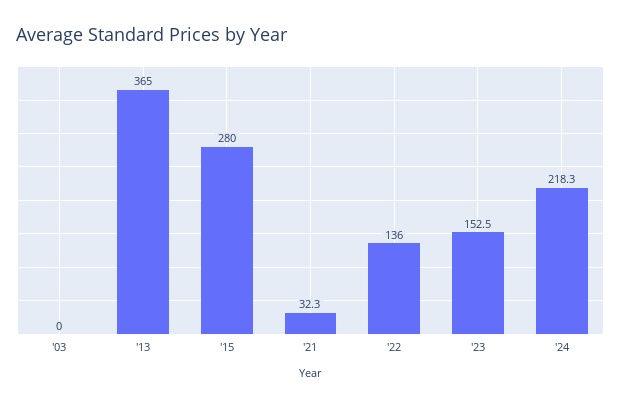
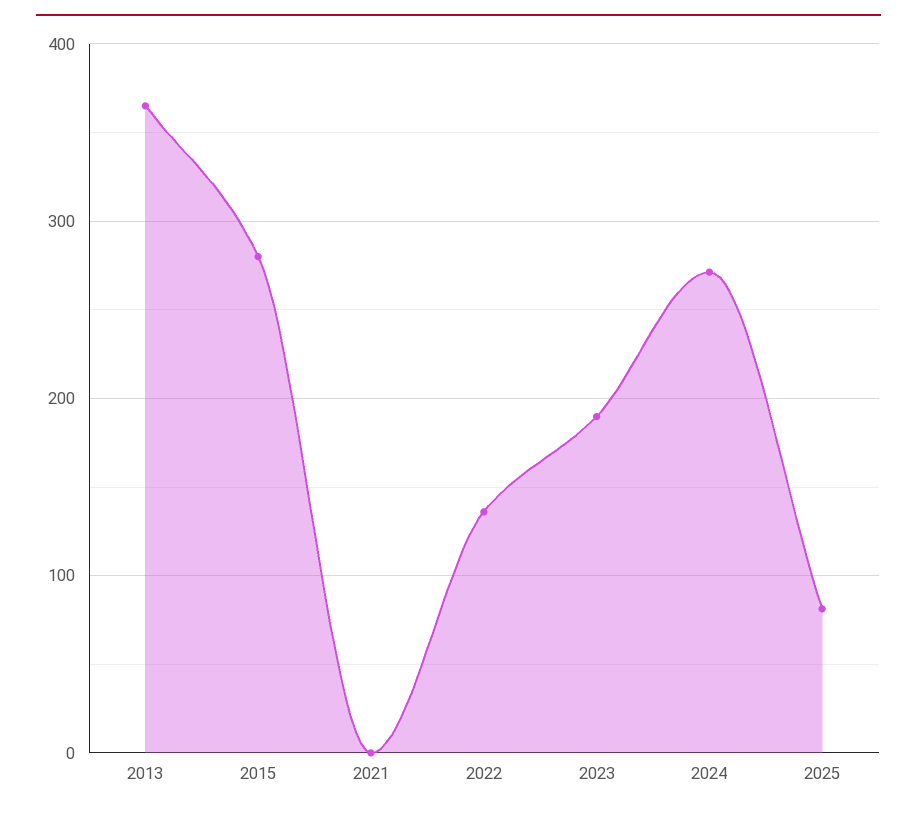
'03: 0 -> none
'21: 32.3 -> 0
'23: 152.5 -> 190
'24: 218.3 -> 270
2025: none -> 80

